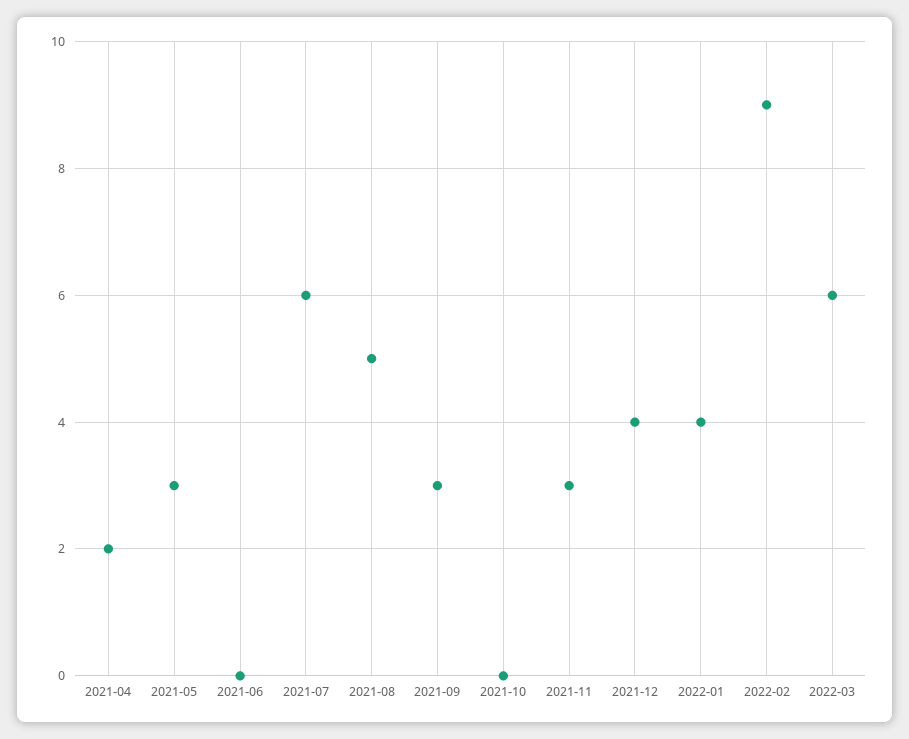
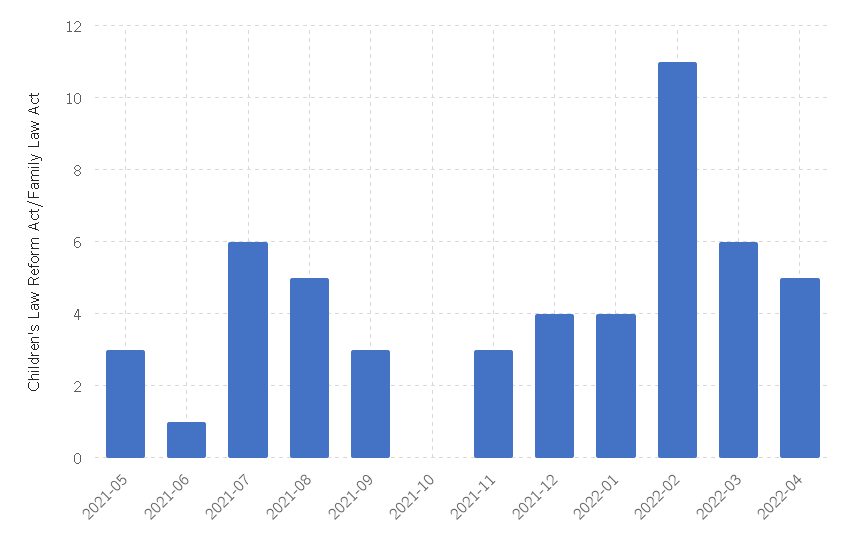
2021-04: 2 -> none
2021-06: 0 -> 1
2022-02: 9 -> 11
2022-04: none -> 5

